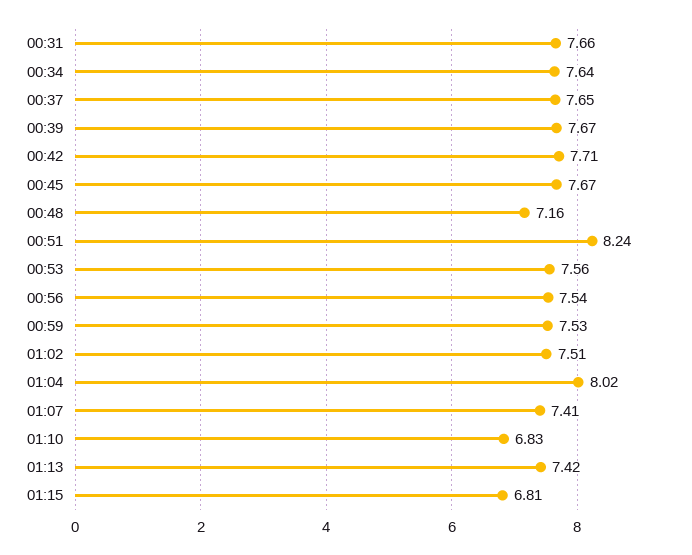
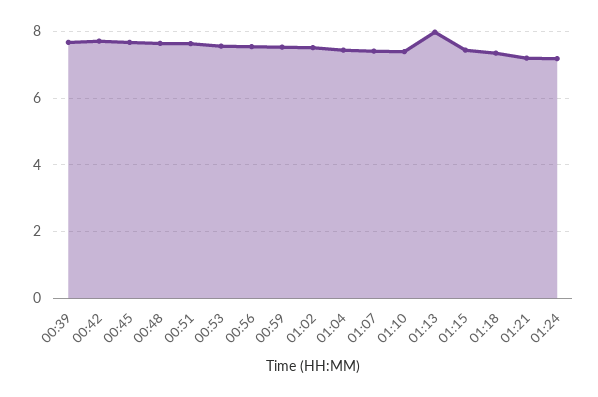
00:31: 7.66 -> none
00:34: 7.64 -> none
00:37: 7.65 -> none
00:48: 7.16 -> 7.6
00:51: 8.24 -> 7.6
01:04: 8.02 -> 7.4
01:10: 6.83 -> 7.4
01:13: 7.42 -> 8
01:15: 6.81 -> 7.4
01:18: none -> 7.4
01:21: none -> 7.2
01:24: none -> 7.2

